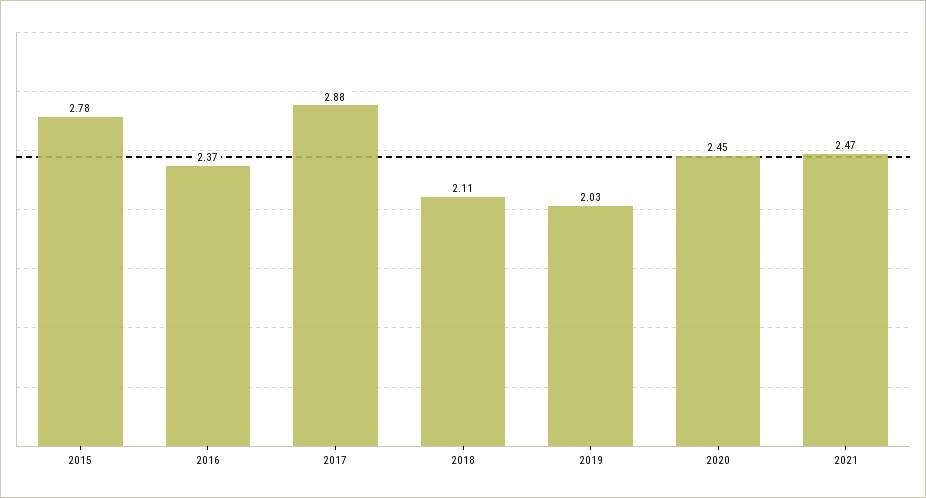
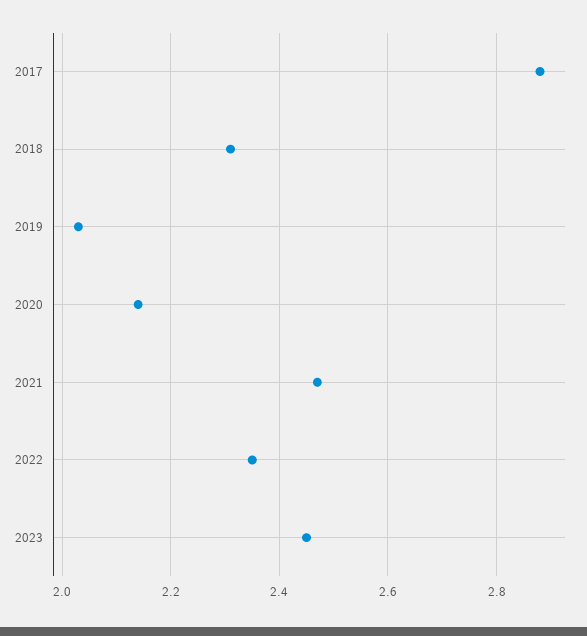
2015: 2.78 -> none
2016: 2.37 -> none
2018: 2.11 -> 2.3
2020: 2.45 -> 2.15
2022: none -> 2.35
2023: none -> 2.45

